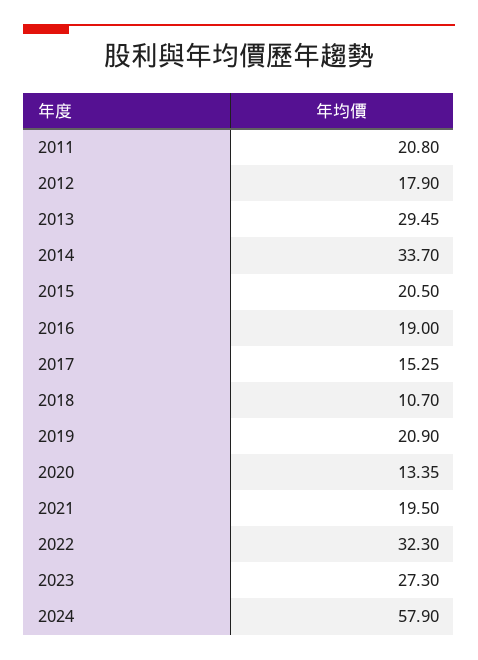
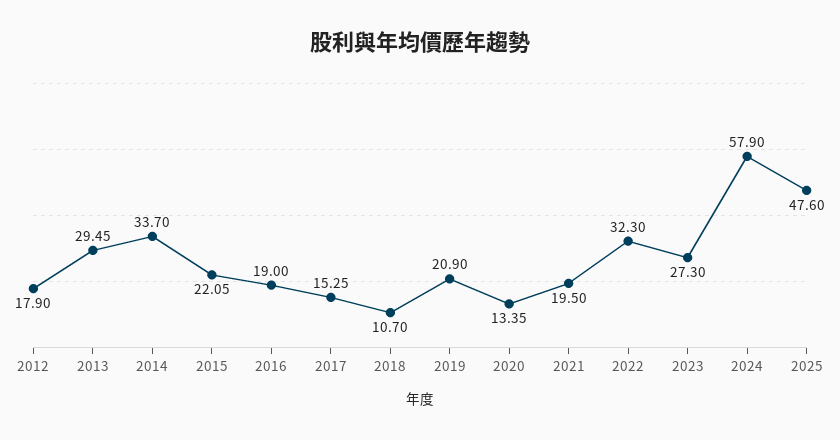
2011: 20.8 -> none
2015: 20.5 -> 22.05
2025: none -> 47.6

